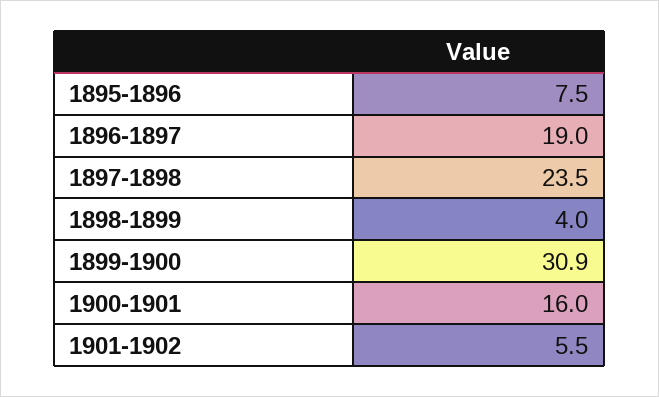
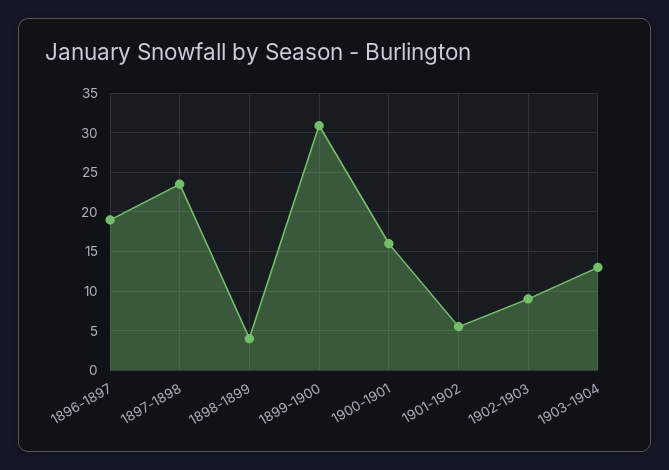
1895-1896: 7.5 -> none
1902-1903: none -> 9
1903-1904: none -> 13

